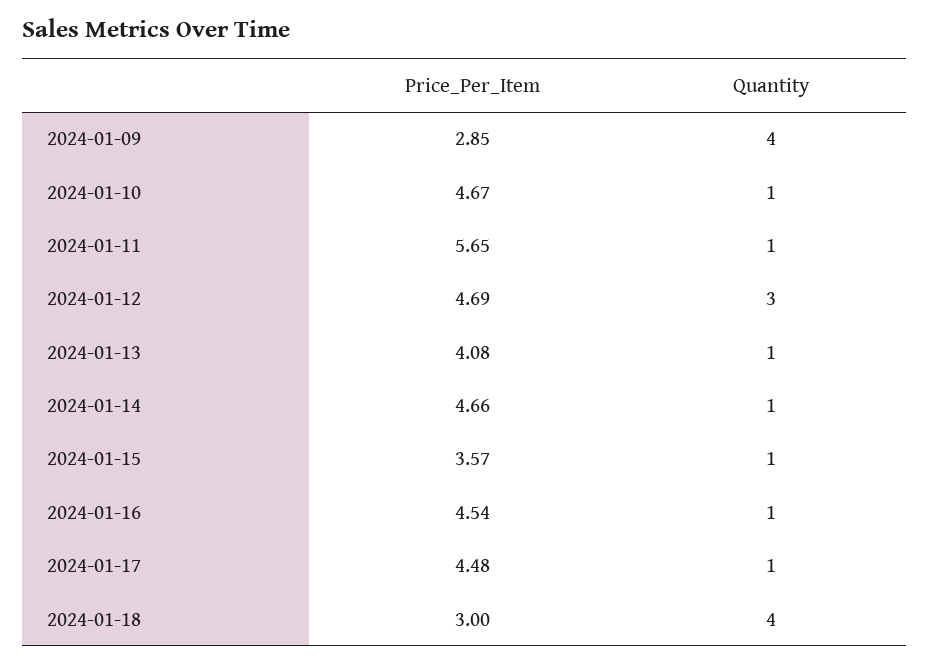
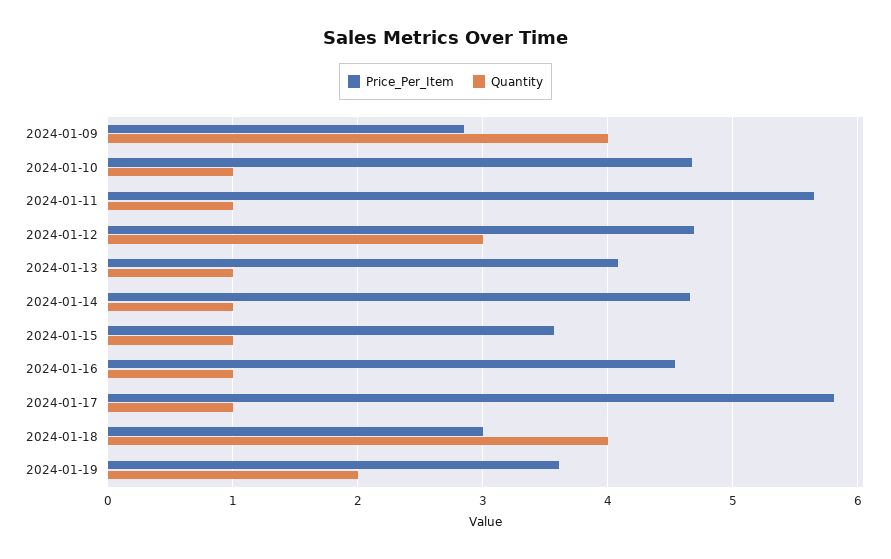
Price_Per_Item, 2024-01-17: 4.48 -> 5.8
Price_Per_Item, 2024-01-19: none -> 3.6
Quantity, 2024-01-19: none -> 2

